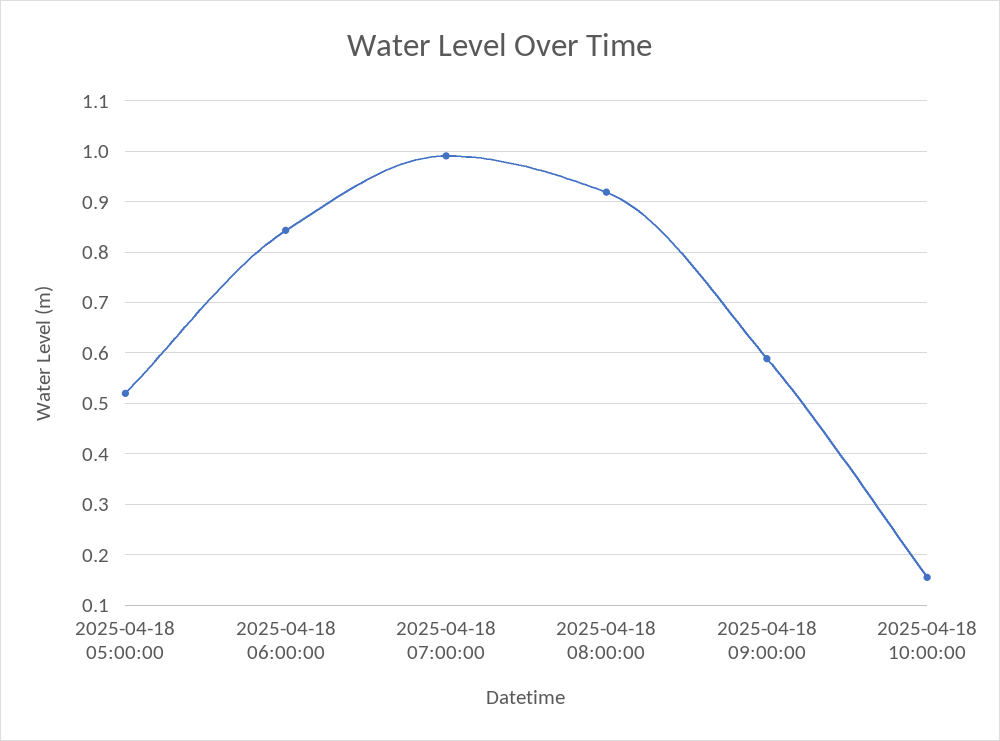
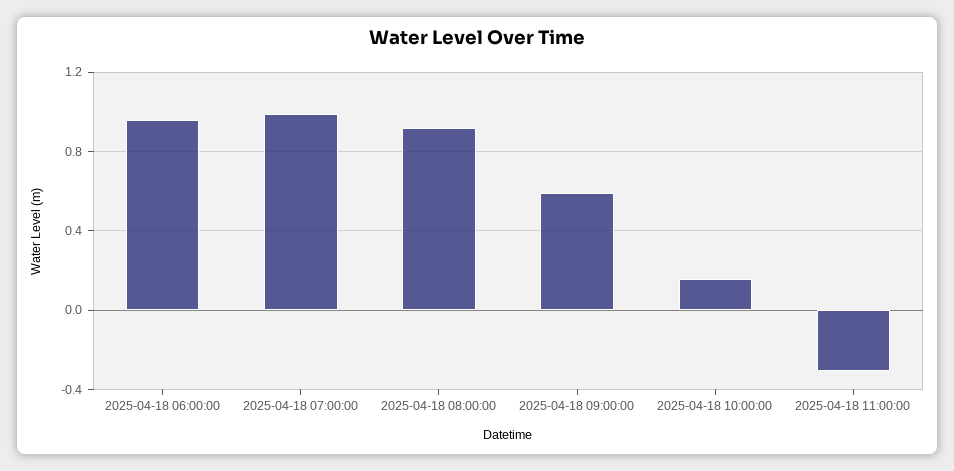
2025-04-18 05:00:00: 0.52 -> none
2025-04-18 06:00:00: 0.84 -> 0.95
2025-04-18 11:00:00: none -> -0.3

